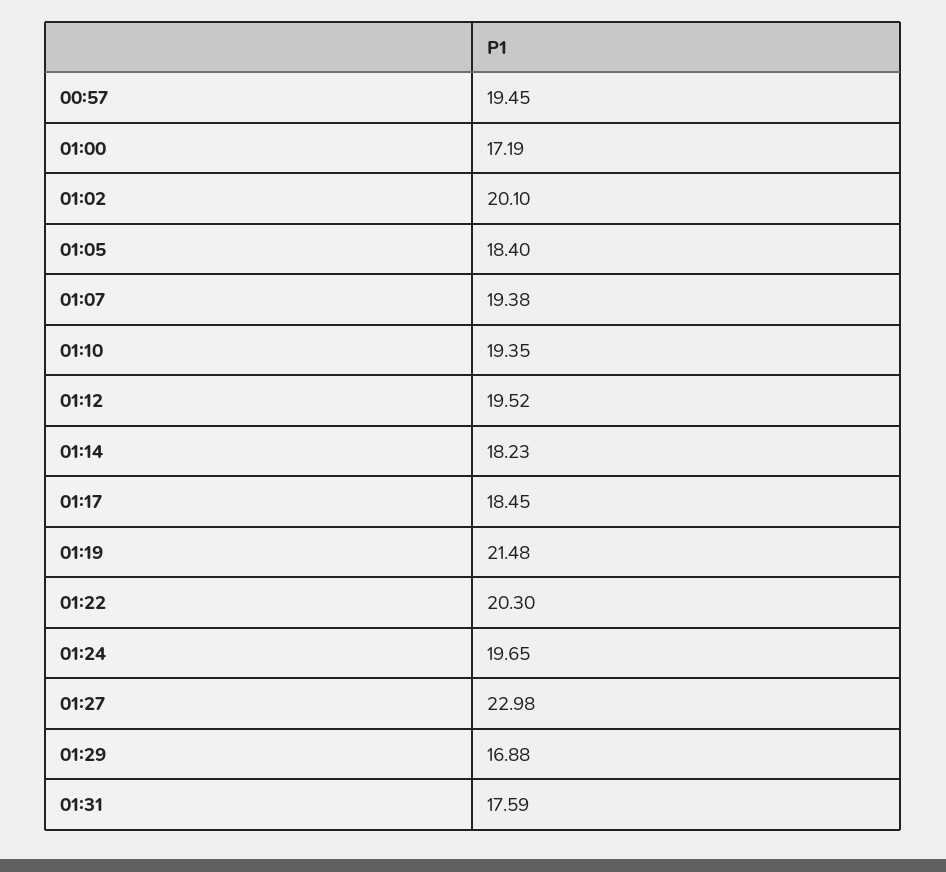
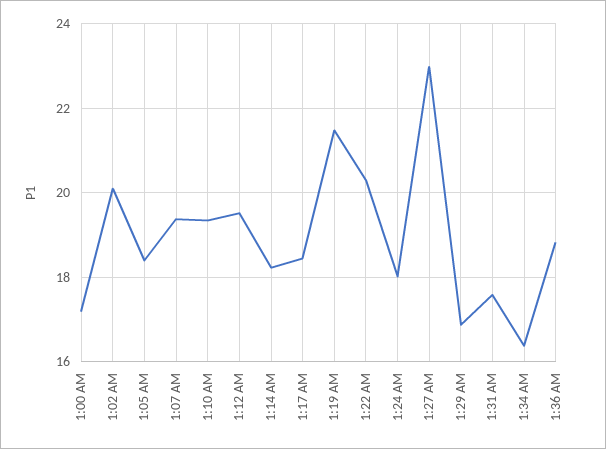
00:57: 19.45 -> none
01:24: 19.65 -> 18
1:34 AM: none -> 16.4
1:36 AM: none -> 18.8

